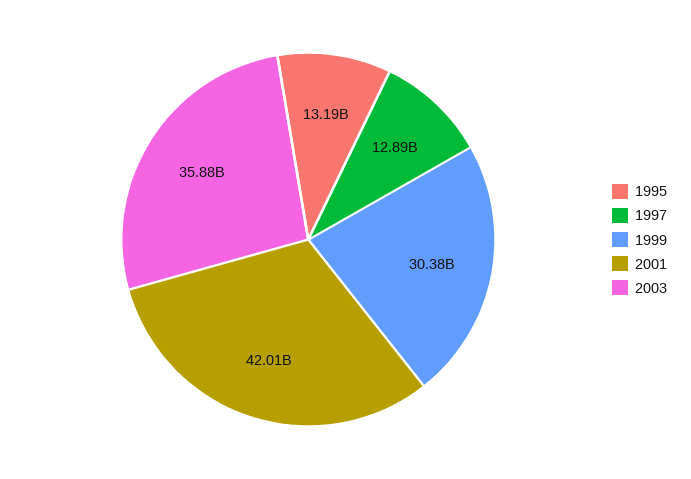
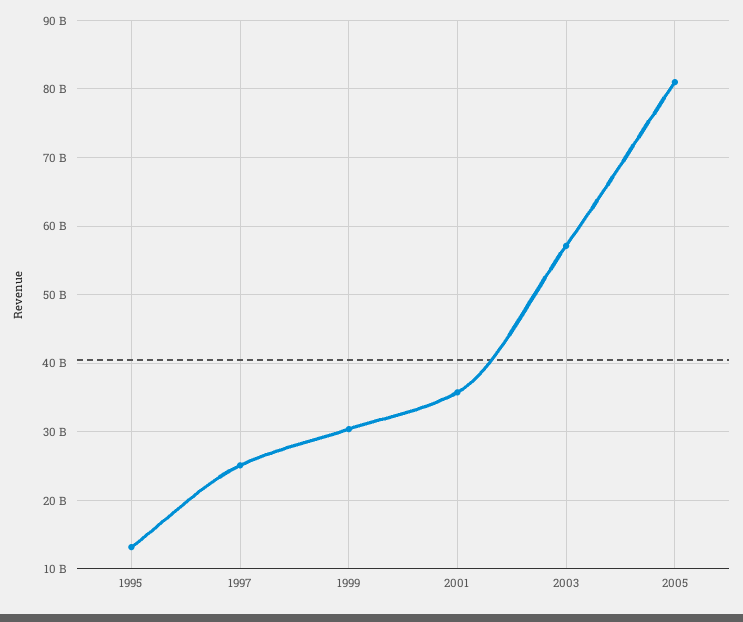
1997: 12890000000 -> 25000000000
2001: 42010000000 -> 36000000000
2003: 35880000000 -> 57000000000
2005: none -> 81000000000

